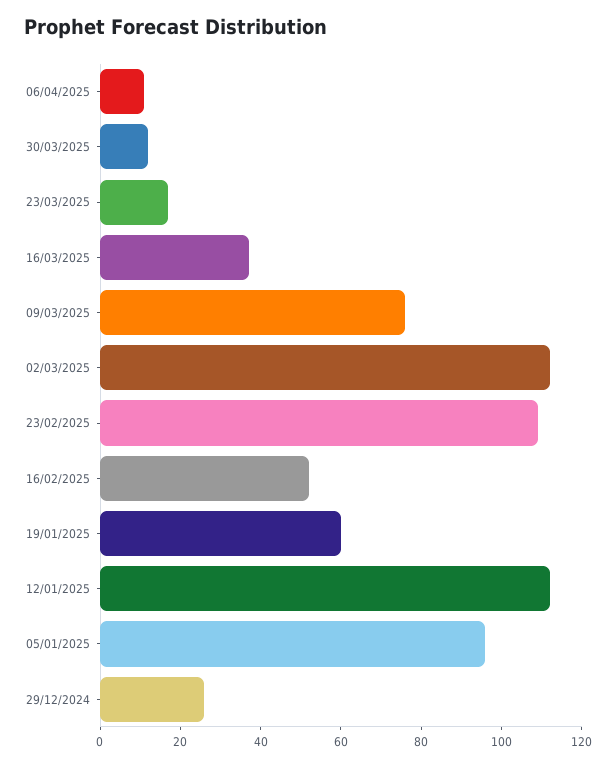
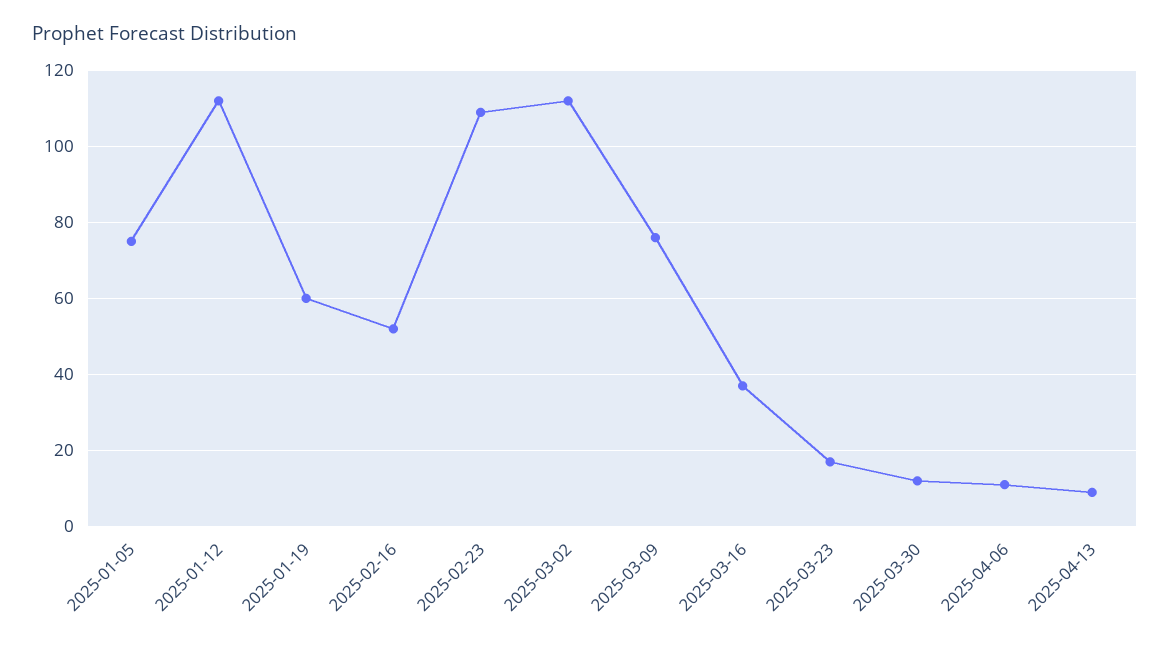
05/01/2025: 95 -> 75
29/12/2024: 25 -> none
2025-04-13: none -> 10

